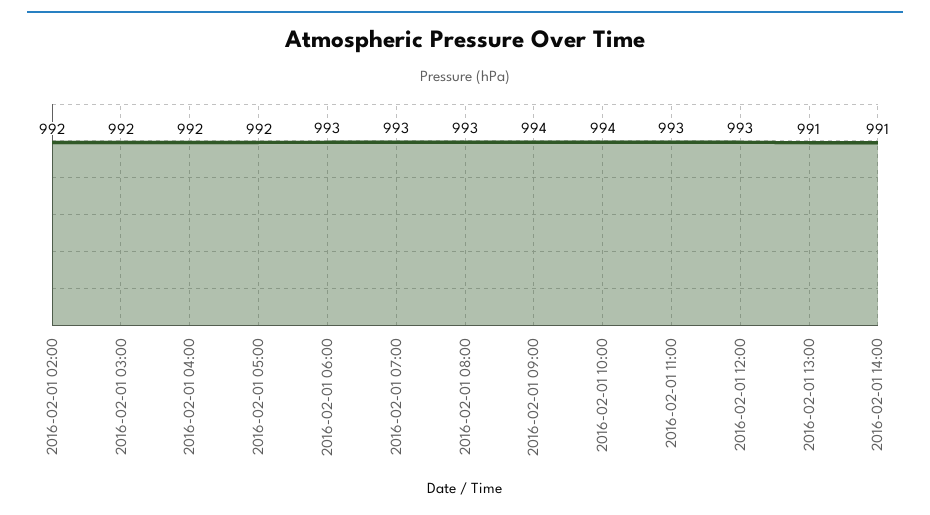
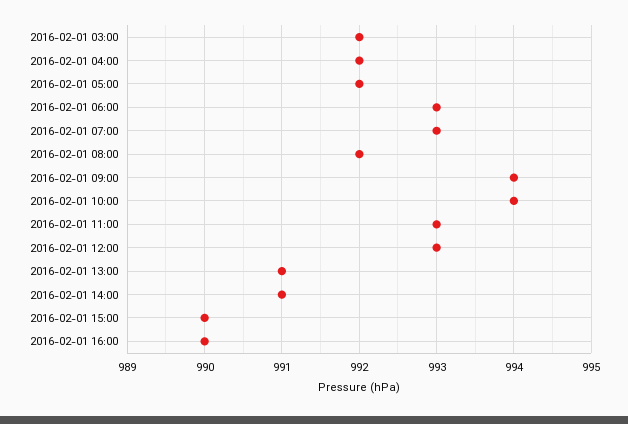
2016-02-01 02:00: 992 -> none
2016-02-01 08:00: 993 -> 992
2016-02-01 15:00: none -> 990
2016-02-01 16:00: none -> 990

